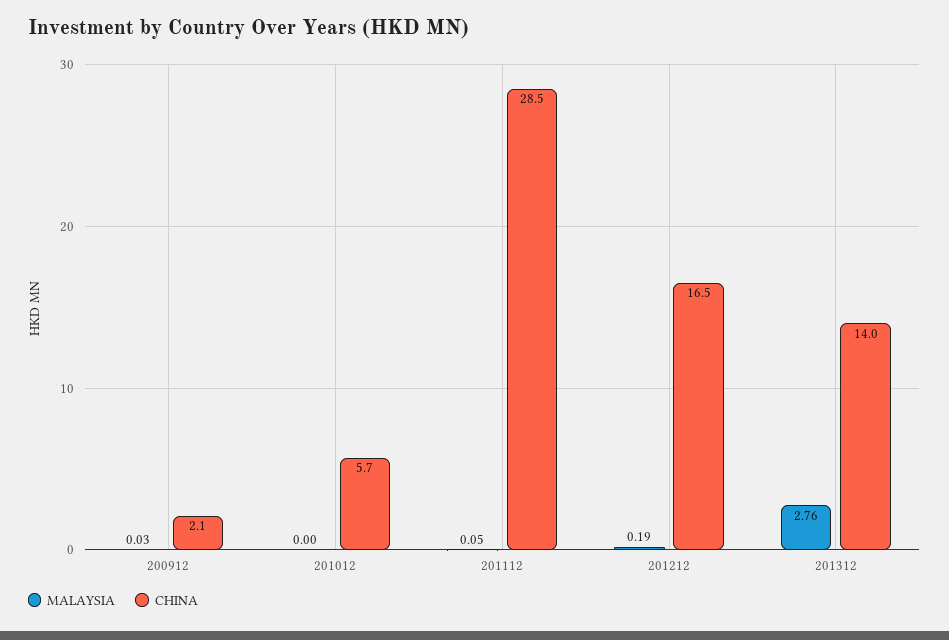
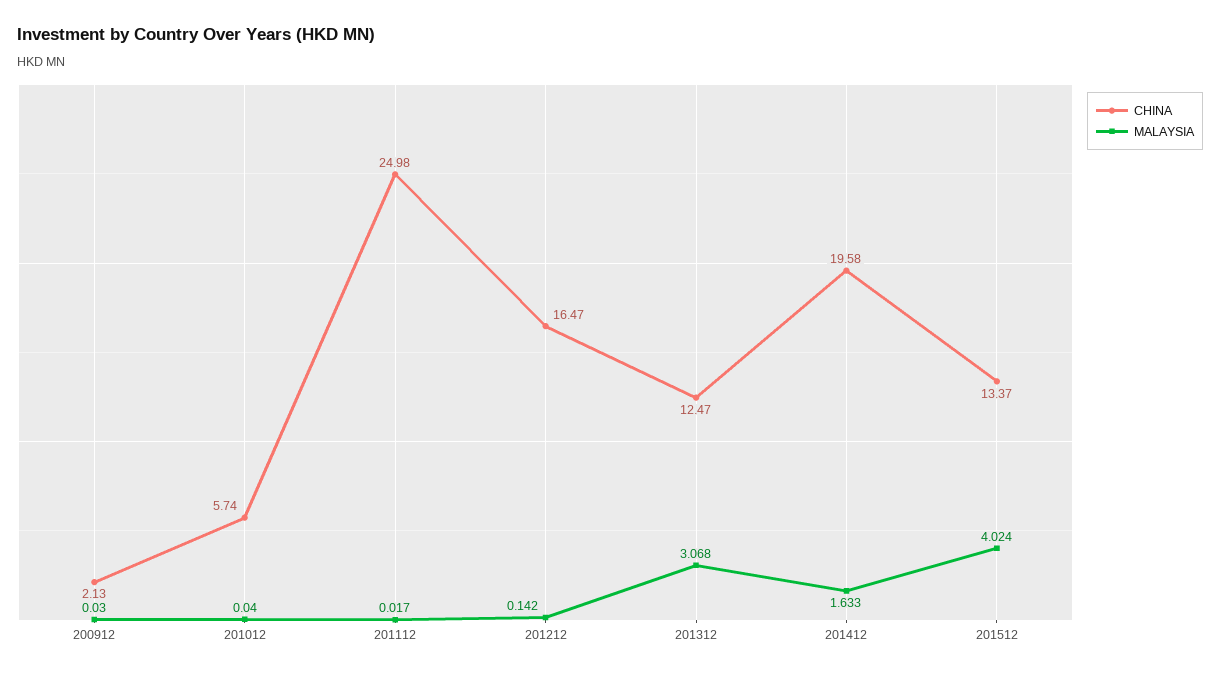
MALAYSIA, 201012: 0 -> 0.04
MALAYSIA, 201112: 0.05 -> 0.017
CHINA, 201112: 28.5 -> 24.98
MALAYSIA, 201212: 0.19 -> 0.142
MALAYSIA, 201312: 2.76 -> 3.068
CHINA, 201312: 14 -> 12.47
CHINA, 201412: none -> 19.58
MALAYSIA, 201412: none -> 1.633
CHINA, 201512: none -> 13.37
MALAYSIA, 201512: none -> 4.024

